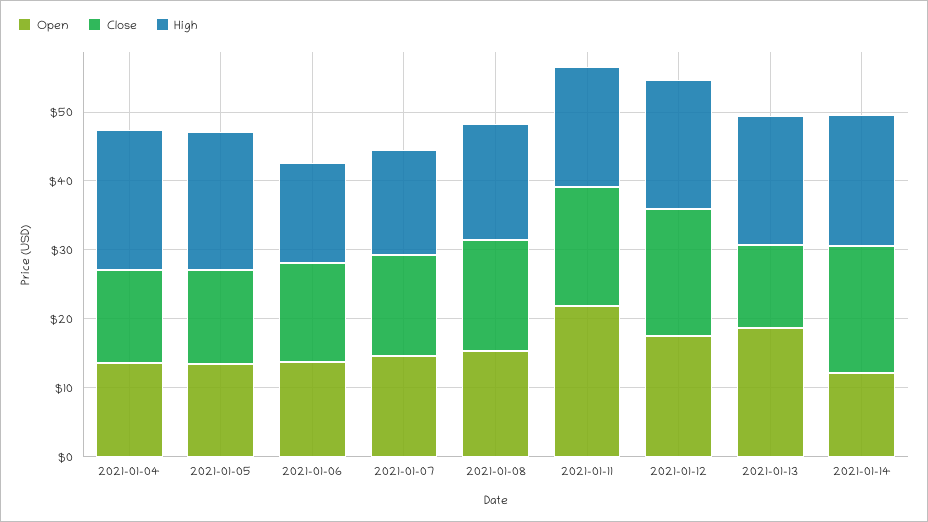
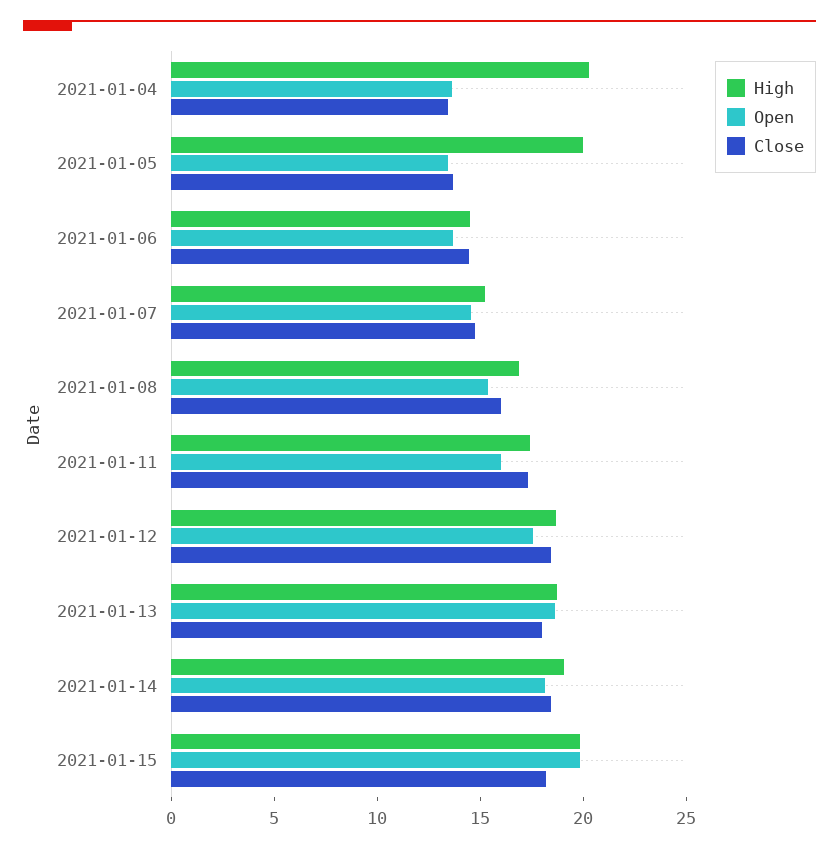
Open, 2021-01-11: 22 -> 16
Close, 2021-01-13: 12 -> 18
Open, 2021-01-14: 12 -> 18
High, 2021-01-15: none -> 20
Open, 2021-01-15: none -> 20
Close, 2021-01-15: none -> 18

